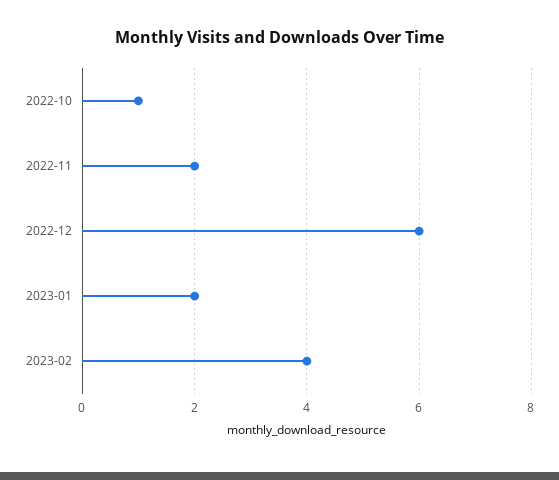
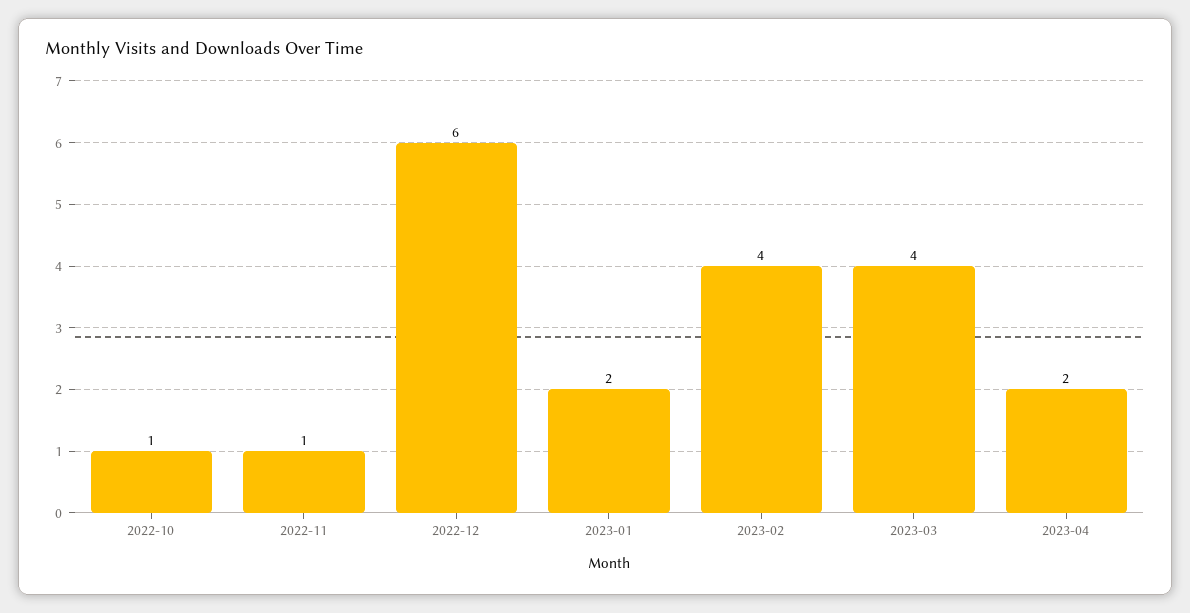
2022-11: 2 -> 1
2023-03: none -> 4
2023-04: none -> 2

